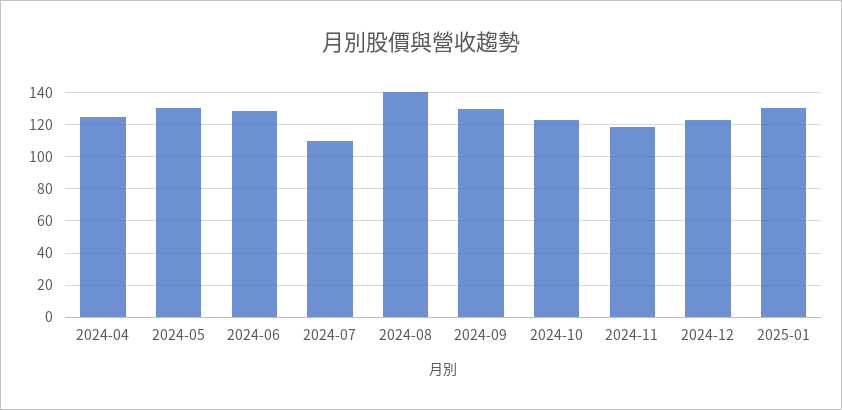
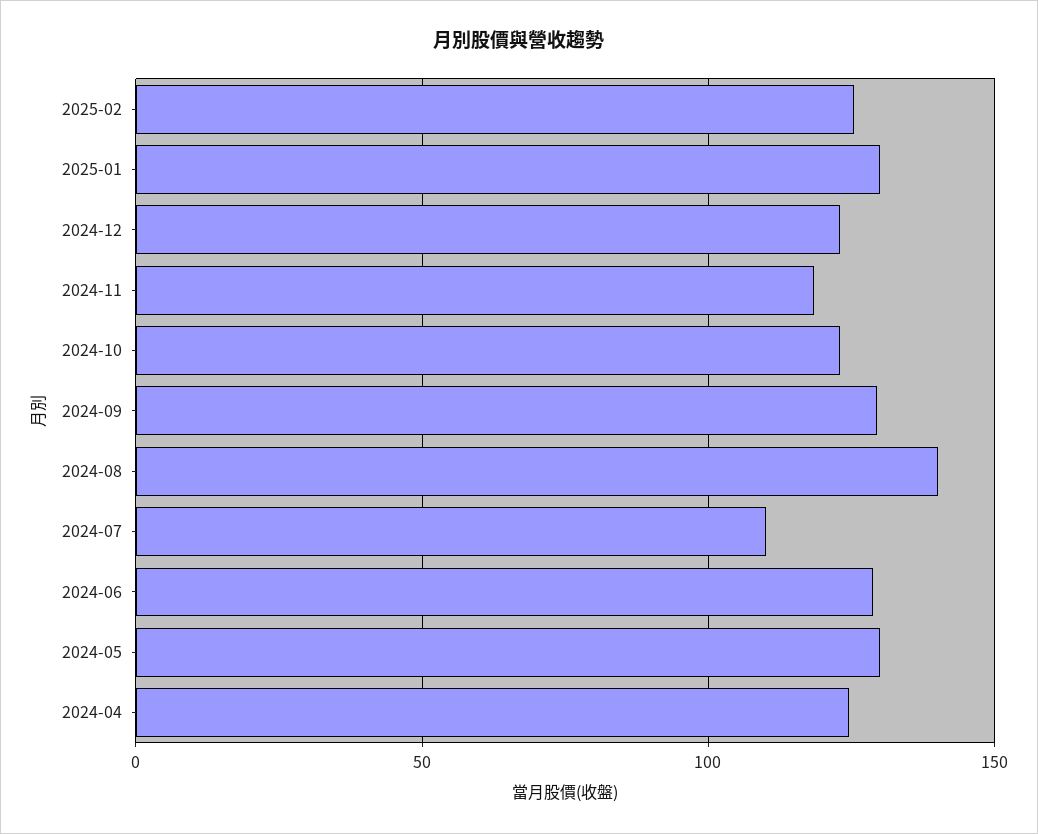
2025-02: none -> 125

